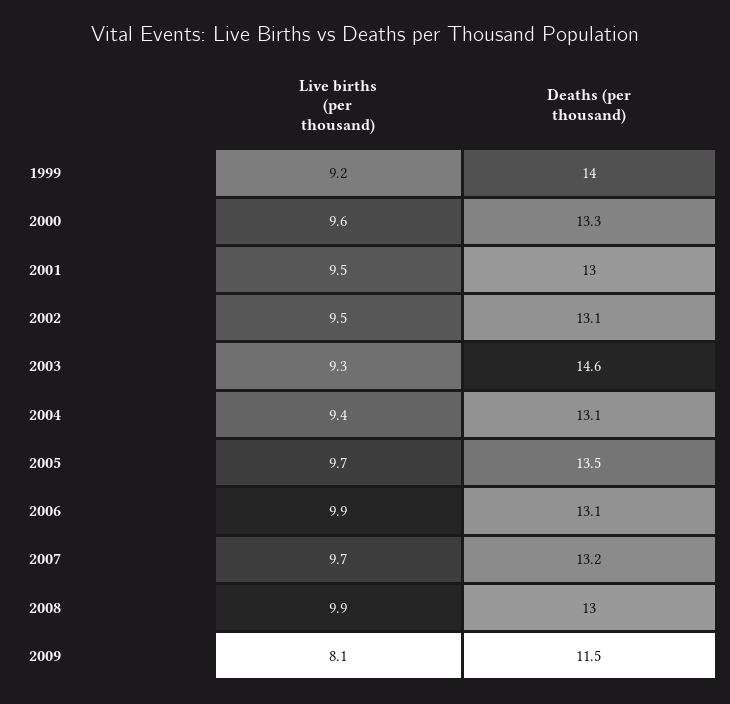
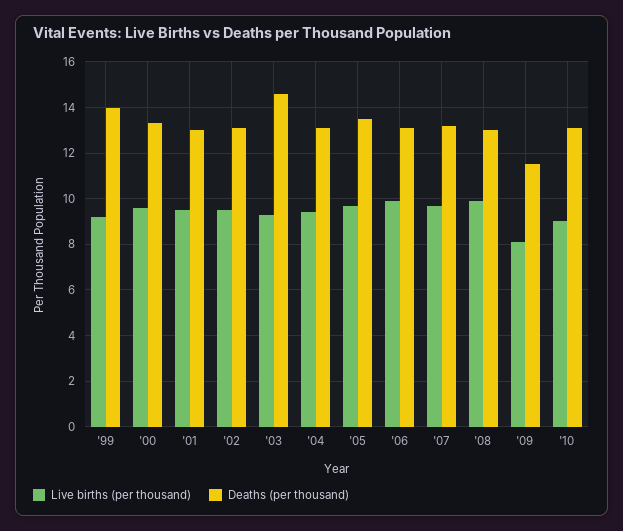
Live births (per thousand), '10: none -> 9
Deaths (per thousand), '10: none -> 13

